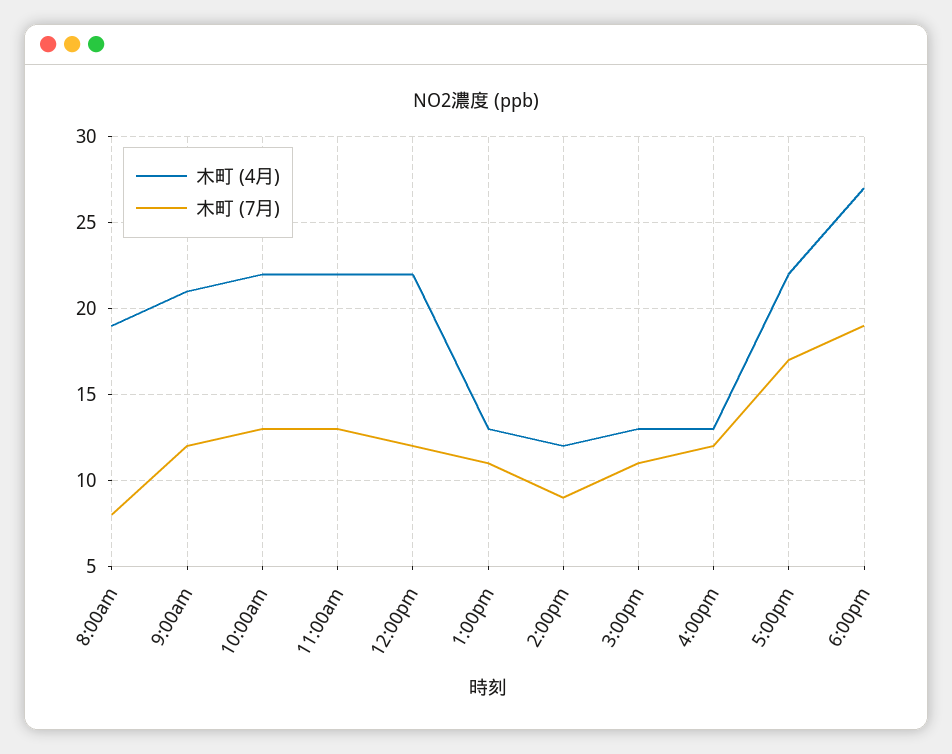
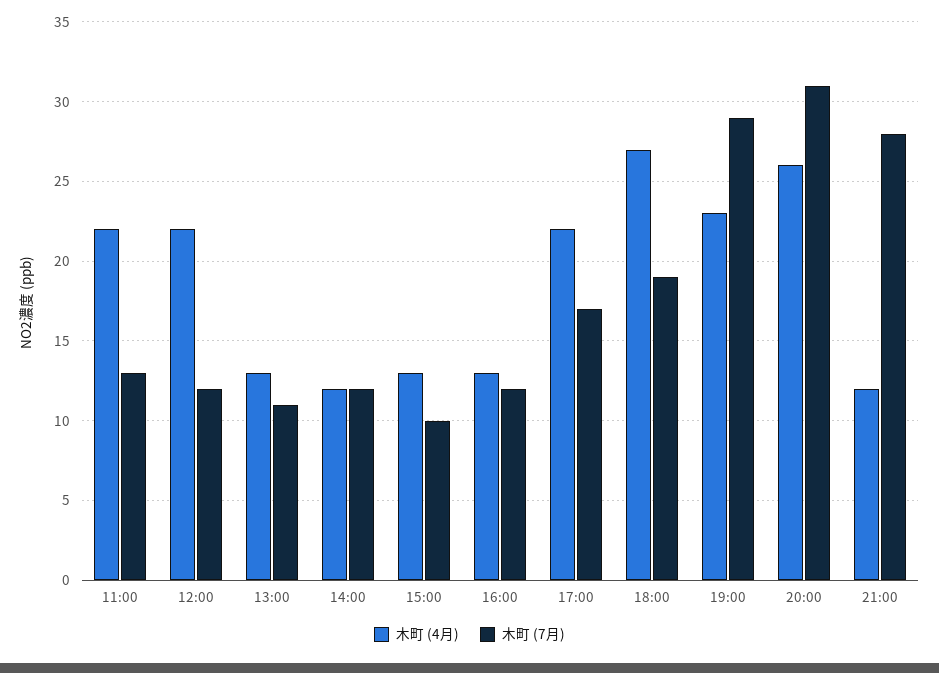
木町 (4月), 8:00am: 19 -> none
木町 (7月), 8:00am: 8 -> none
木町 (4月), 9:00am: 21 -> none
木町 (7月), 9:00am: 12 -> none
木町 (4月), 10:00am: 22 -> none
木町 (7月), 10:00am: 13 -> none
木町 (7月), 2:00pm: 9 -> 12
木町 (7月), 3:00pm: 11 -> 10
木町 (4月), 19:00: none -> 23
木町 (7月), 19:00: none -> 29
木町 (4月), 20:00: none -> 26
木町 (7月), 20:00: none -> 31
木町 (4月), 21:00: none -> 12
木町 (7月), 21:00: none -> 28

